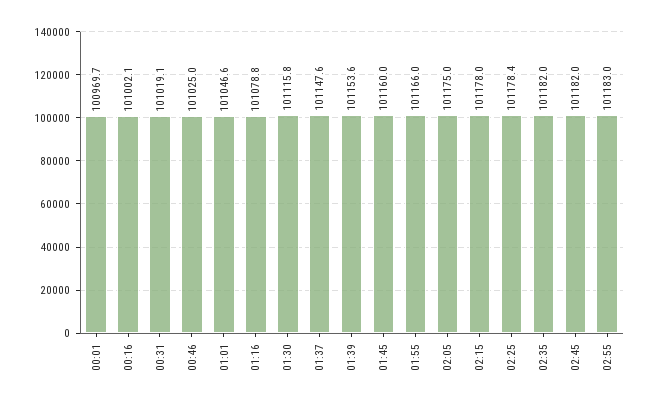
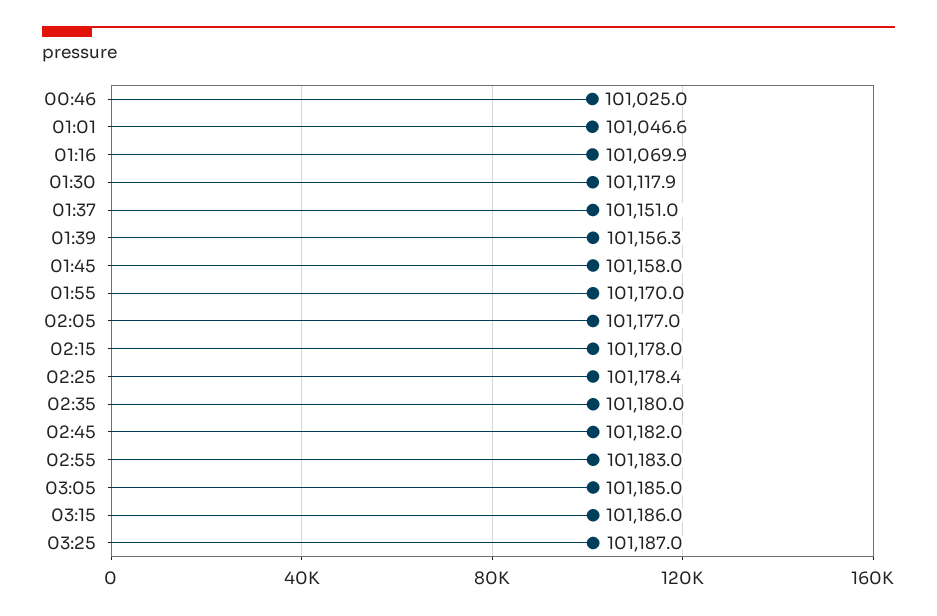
00:01: 100969.7 -> none
00:16: 101002.1 -> none
00:31: 101019.1 -> none
01:16: 101078.8 -> 101069.9
01:30: 101115.8 -> 101117.9
01:37: 101147.6 -> 101151
01:39: 101153.6 -> 101156.3
01:45: 101160 -> 101158
01:55: 101166 -> 101170
02:05: 101175 -> 101177
02:35: 101182 -> 101180
03:05: none -> 101185
03:15: none -> 101186
03:25: none -> 101187

